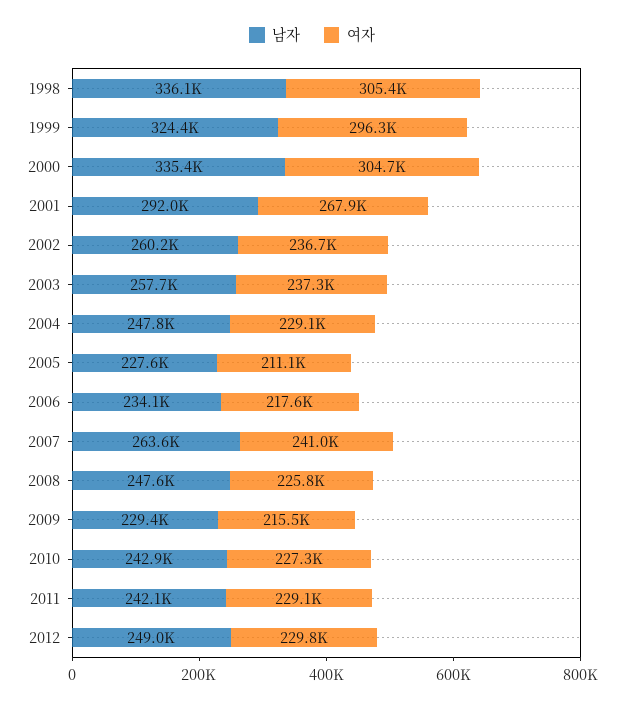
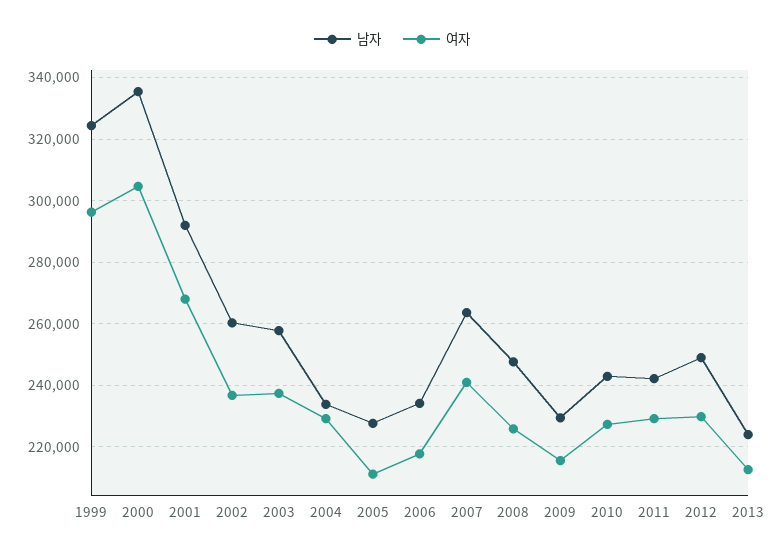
남자, 1998: 336100 -> none
여자, 1998: 305400 -> none
남자, 2004: 247800 -> 234000
남자, 2013: none -> 224000
여자, 2013: none -> 212000

